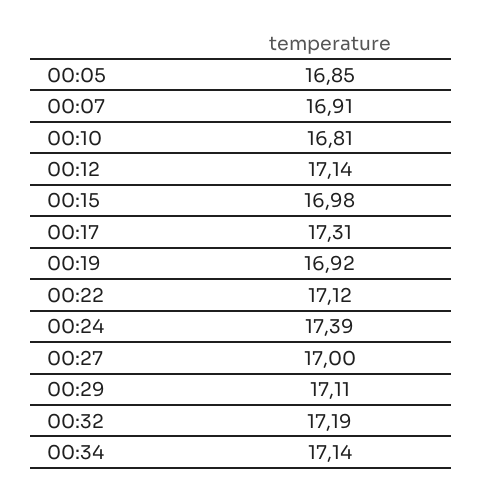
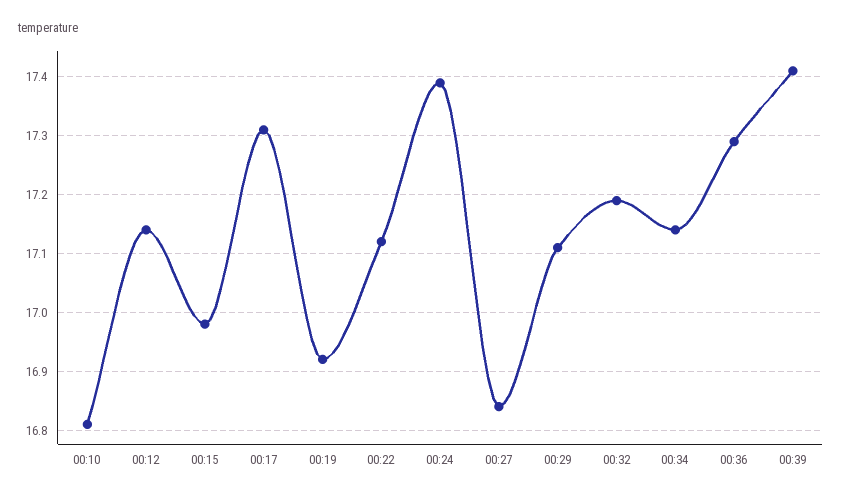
00:05: 16.85 -> none
00:07: 16.91 -> none
00:27: 17 -> 16.85
00:36: none -> 17.3
00:39: none -> 17.4

